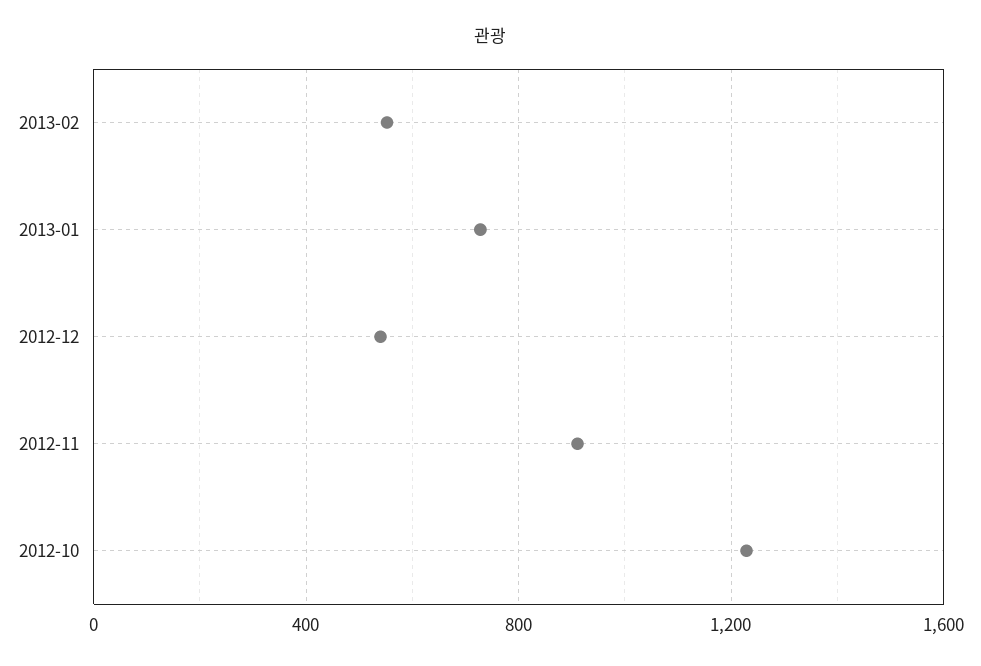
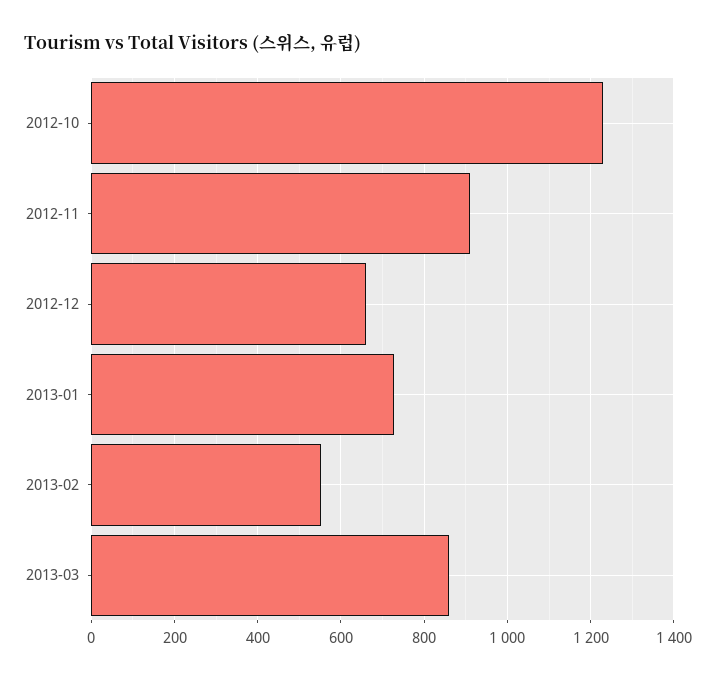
2012-12: 550 -> 660
2013-03: none -> 860

